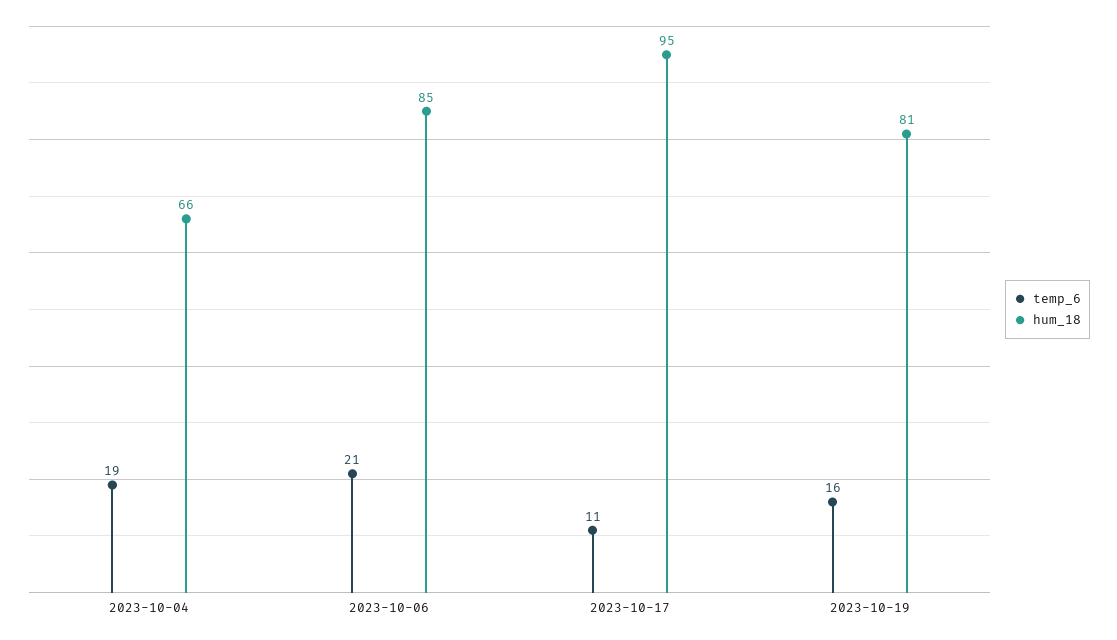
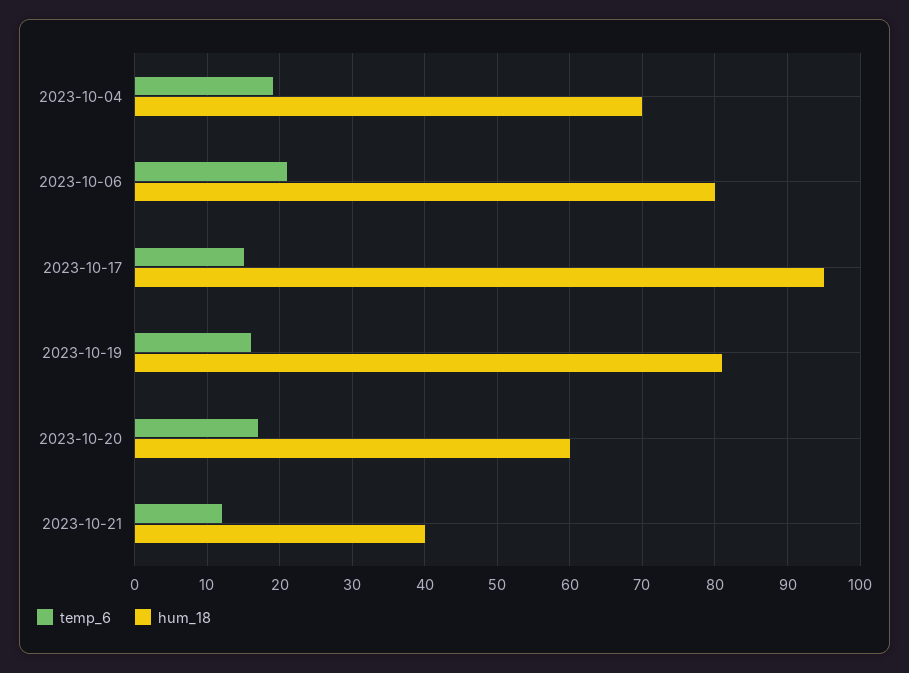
hum_18, 2023-10-04: 66 -> 70
hum_18, 2023-10-06: 85 -> 80
temp_6, 2023-10-17: 11 -> 15
temp_6, 2023-10-20: none -> 17
hum_18, 2023-10-20: none -> 60
temp_6, 2023-10-21: none -> 12
hum_18, 2023-10-21: none -> 40

